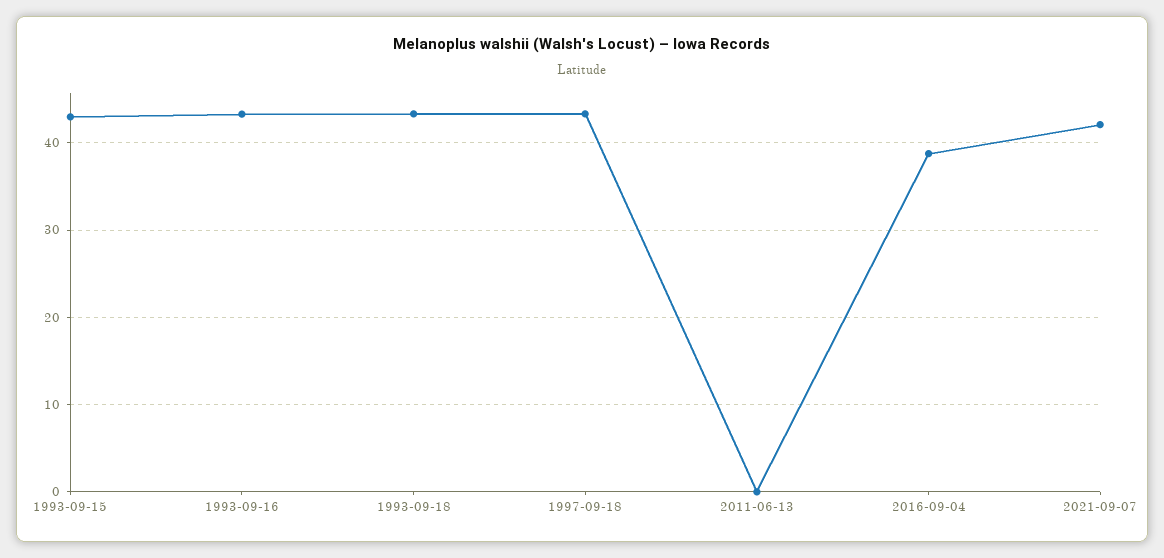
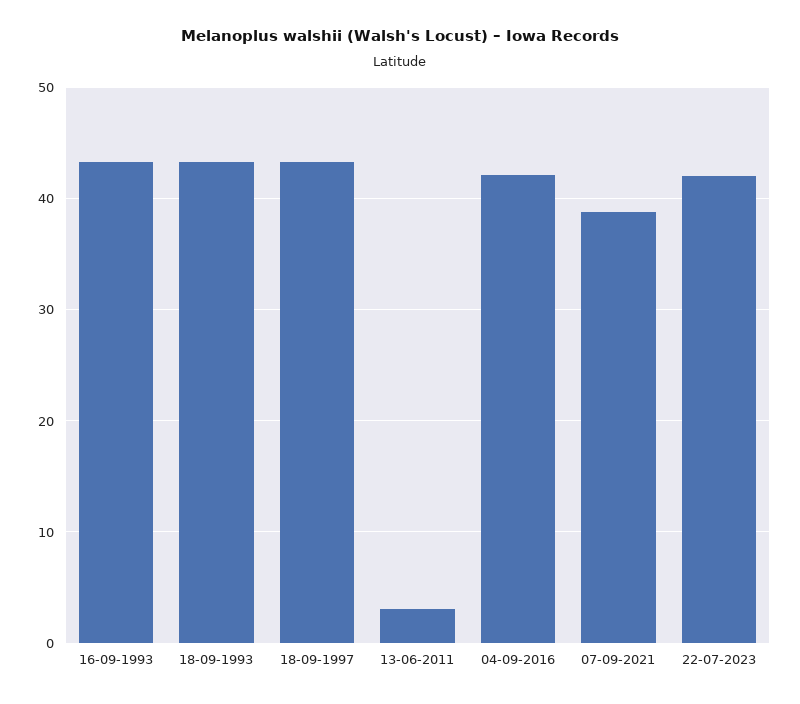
1993-09-15: 43 -> none
2011-06-13: 0 -> 3
2016-09-04: 39 -> 42
2021-09-07: 42 -> 39
22-07-2023: none -> 42

